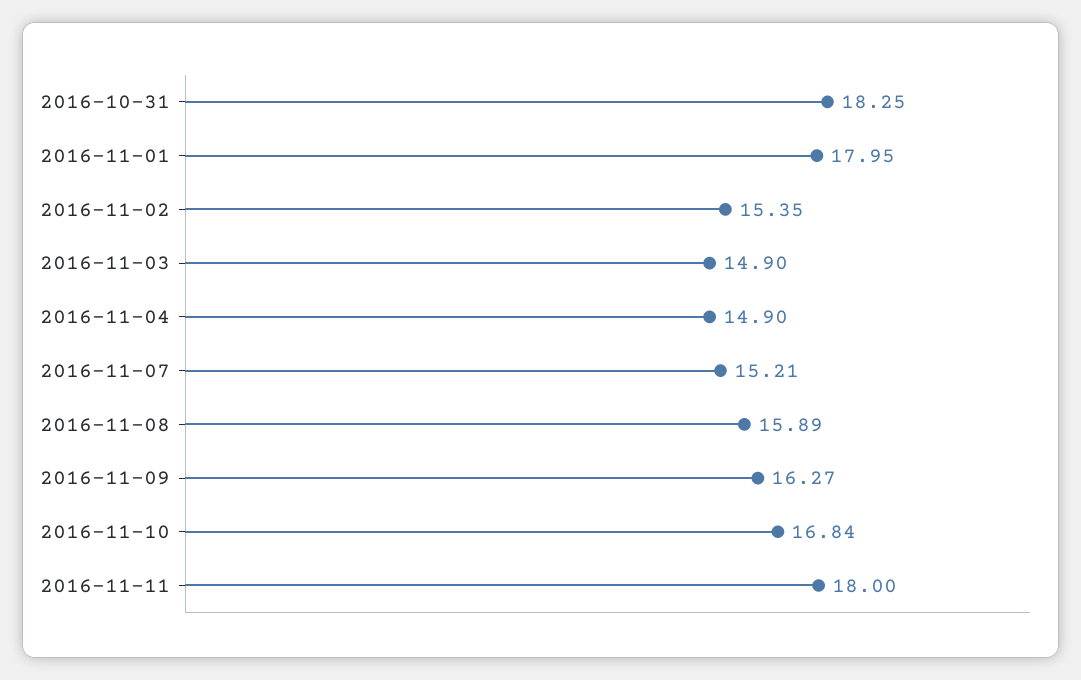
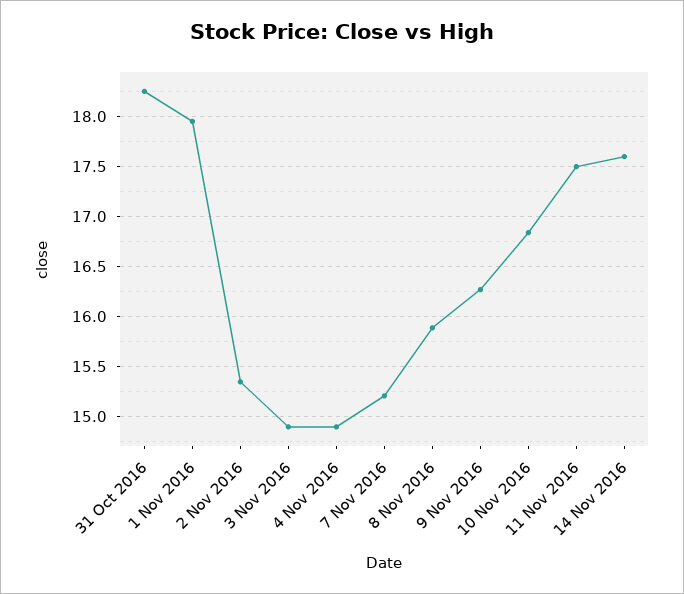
2016-11-11: 18 -> 17.5
14 Nov 2016: none -> 17.6

